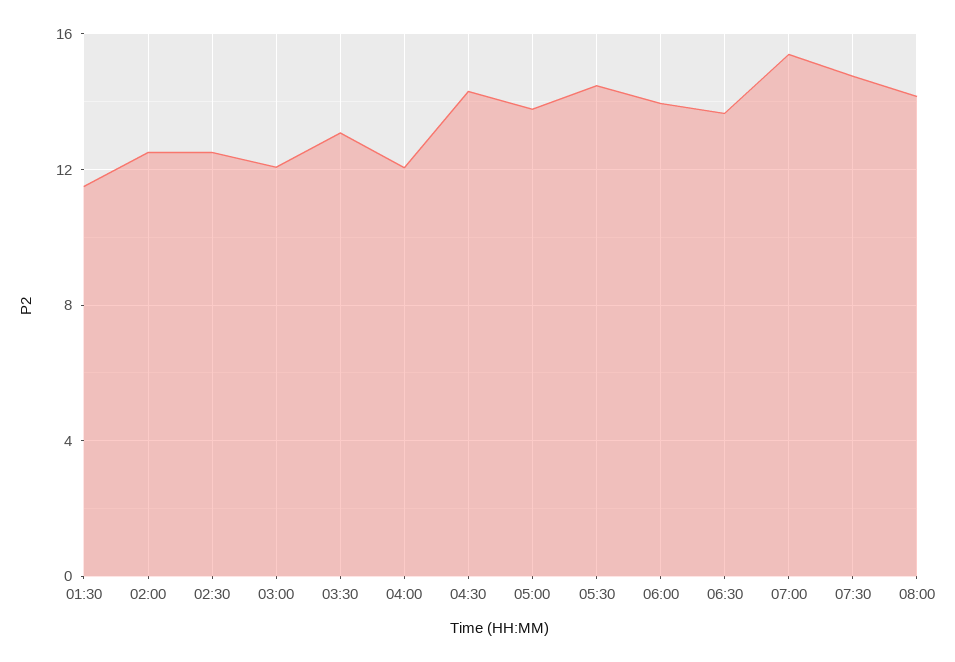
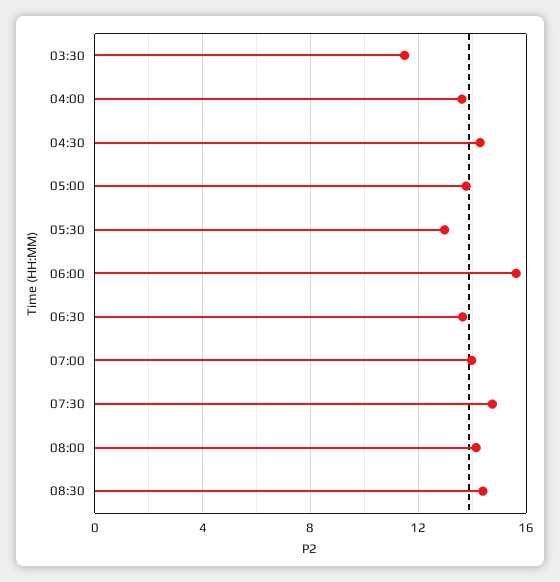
01:30: 11.5 -> none
02:00: 12.5 -> none
02:30: 12.5 -> none
03:00: 12 -> none
03:30: 13 -> 11.5
04:00: 12 -> 13.5
05:30: 14.5 -> 13
06:00: 14 -> 15.5
07:00: 15.5 -> 14
08:30: none -> 14.5

